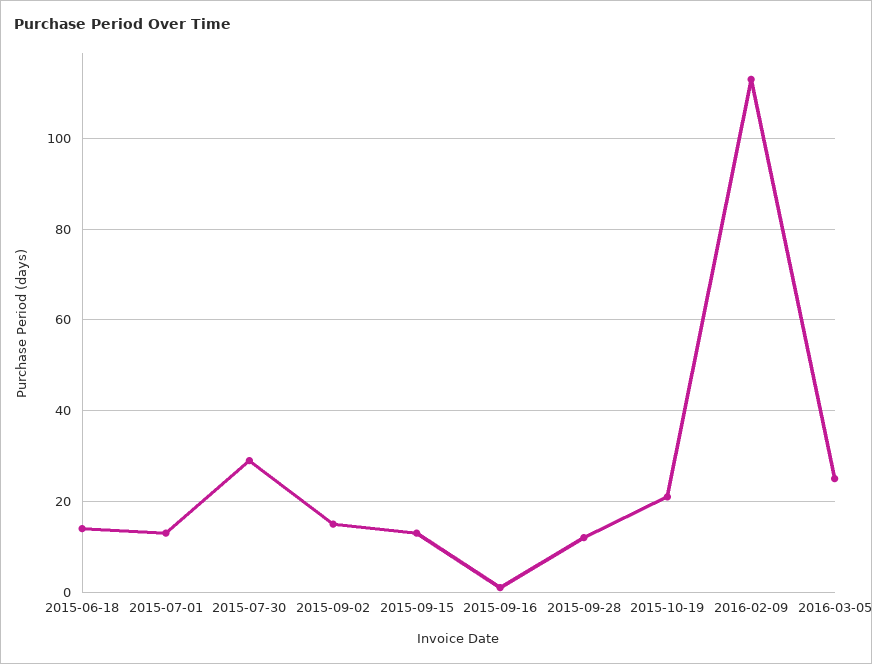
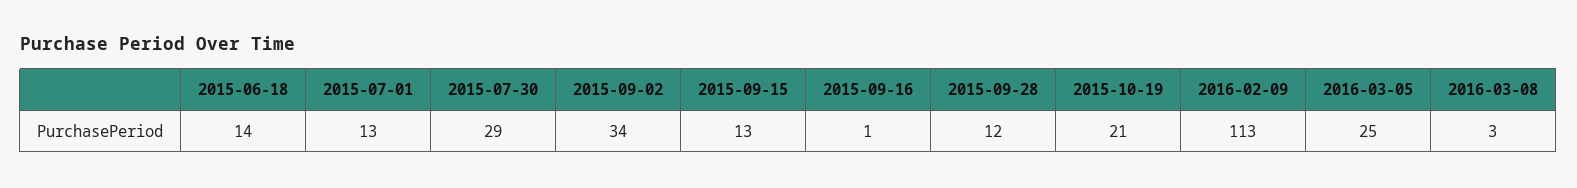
2015-09-02: 15 -> 34
2016-03-08: none -> 3

